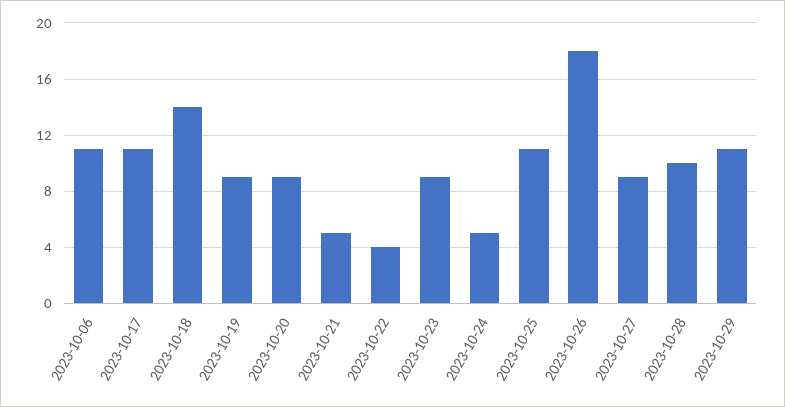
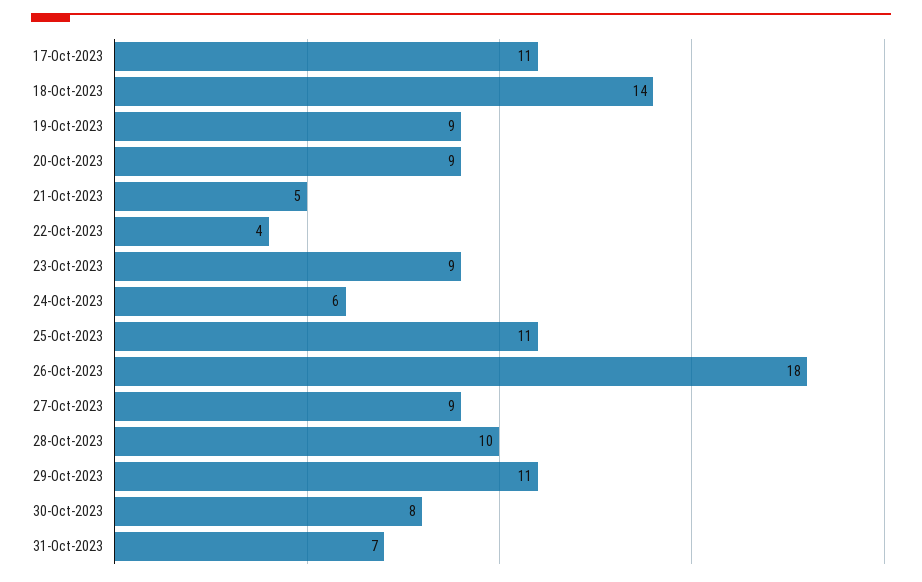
2023-10-06: 11 -> none
2023-10-24: 5 -> 6
30-Oct-2023: none -> 8
31-Oct-2023: none -> 7

